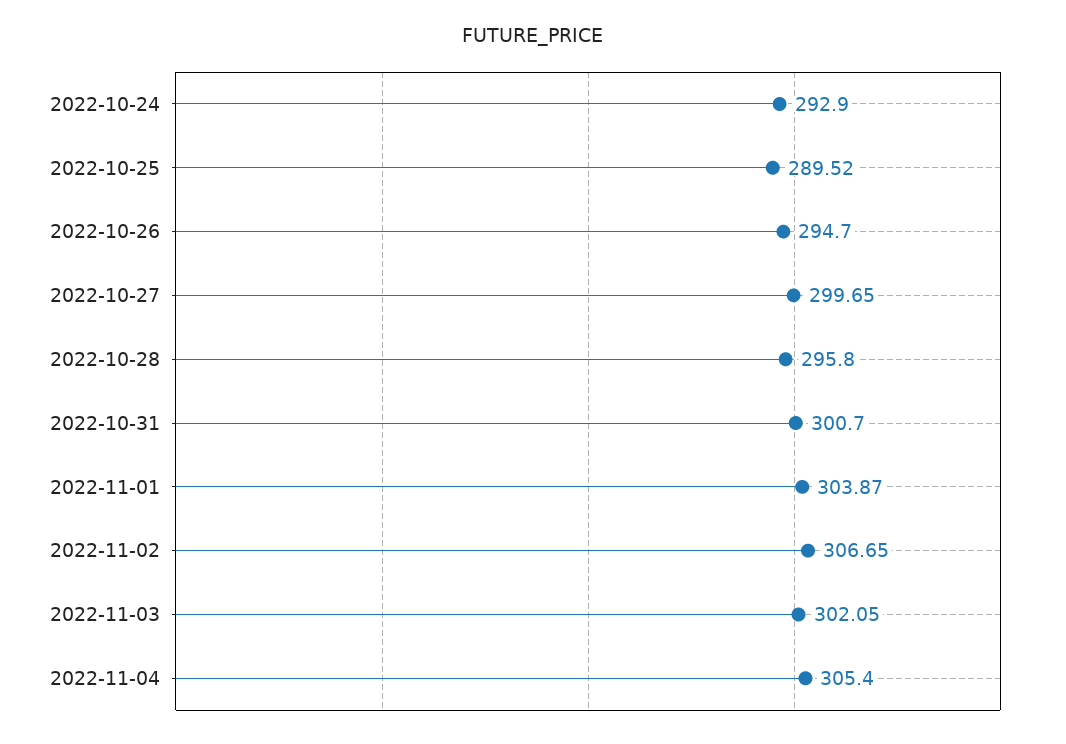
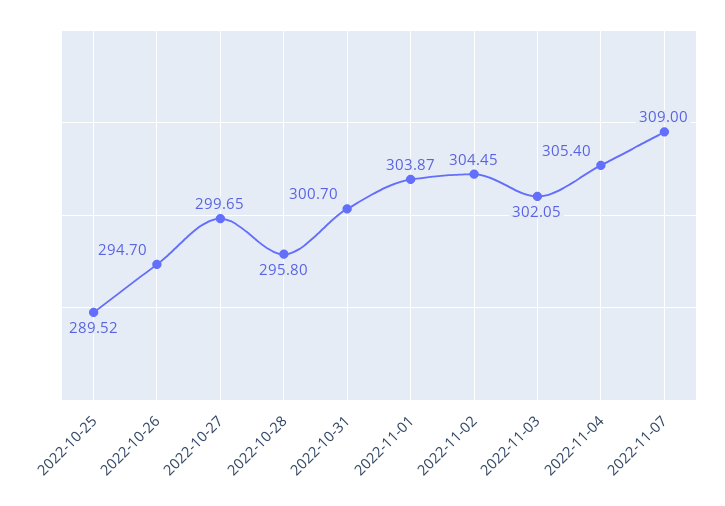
2022-10-24: 292.9 -> none
2022-11-02: 306.65 -> 304.45
2022-11-07: none -> 309

